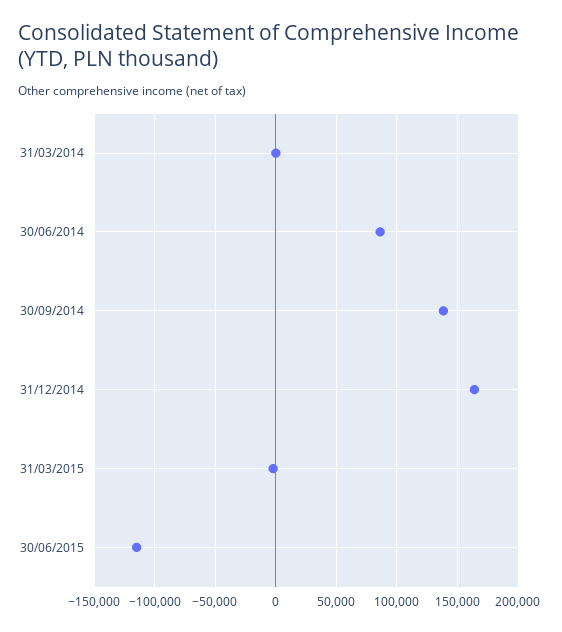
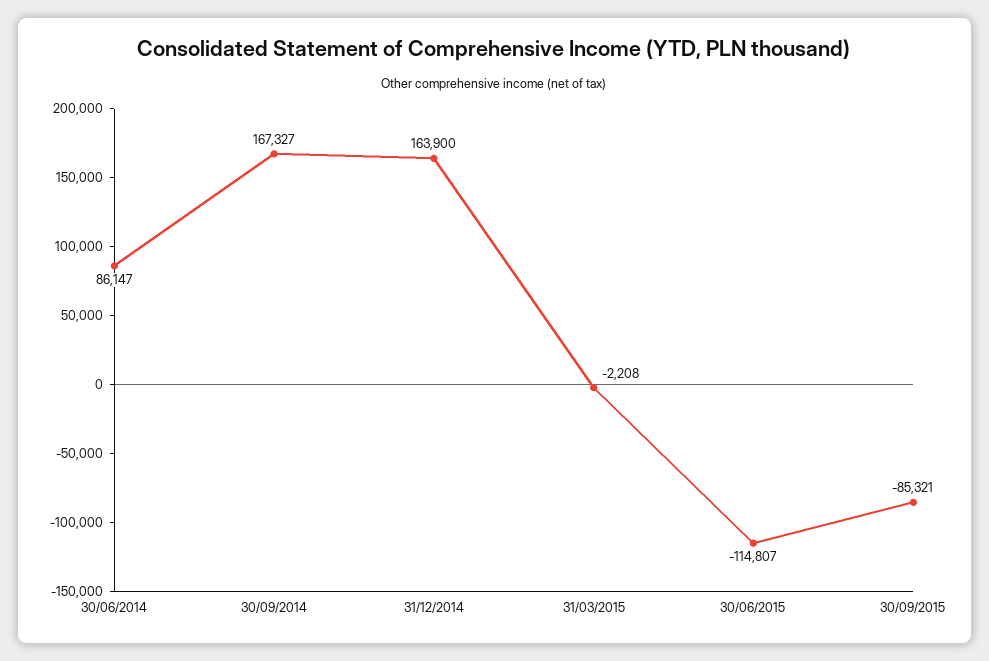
31/03/2014: 0 -> none
30/09/2014: 140000 -> 167327
30/09/2015: none -> -85321

